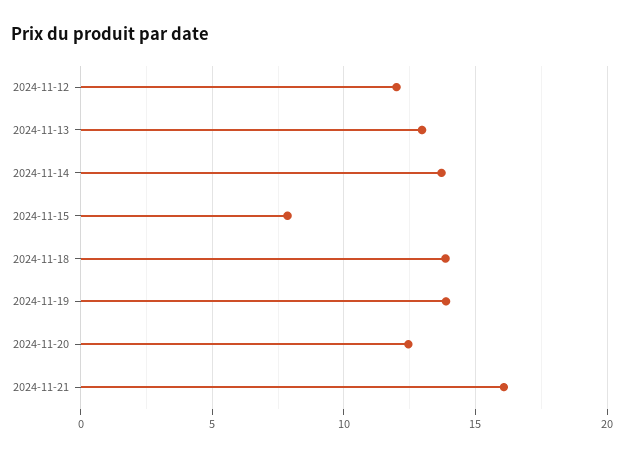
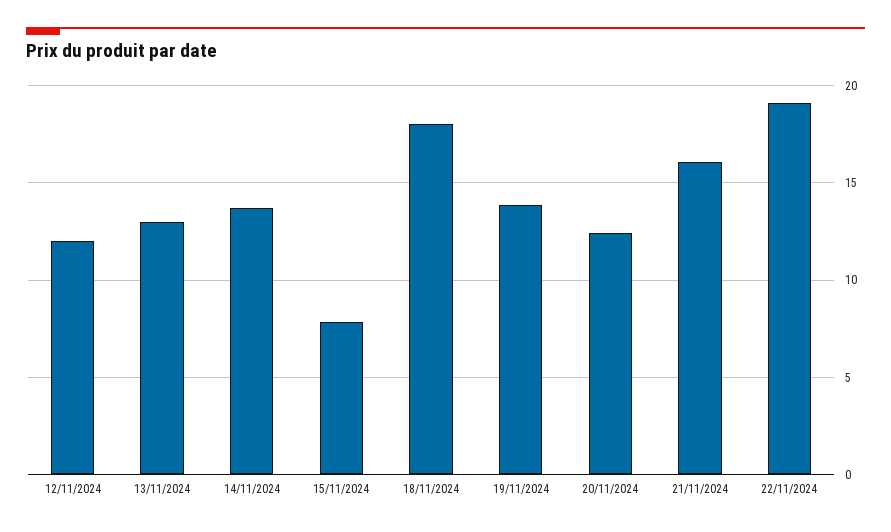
2024-11-18: 14 -> 18
22/11/2024: none -> 19

